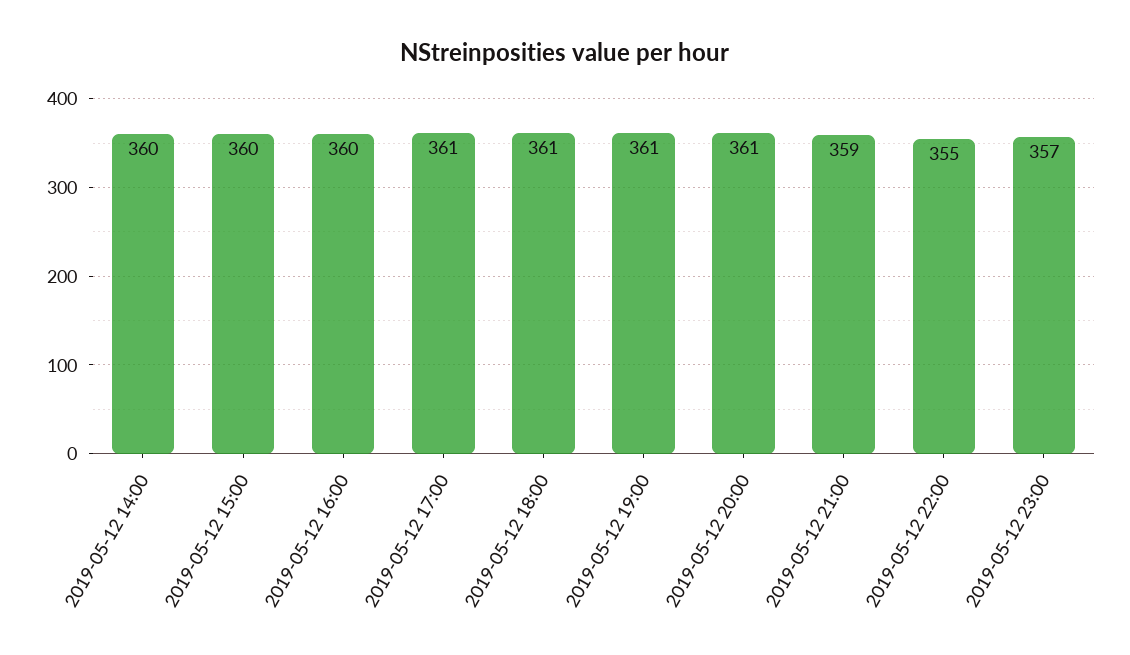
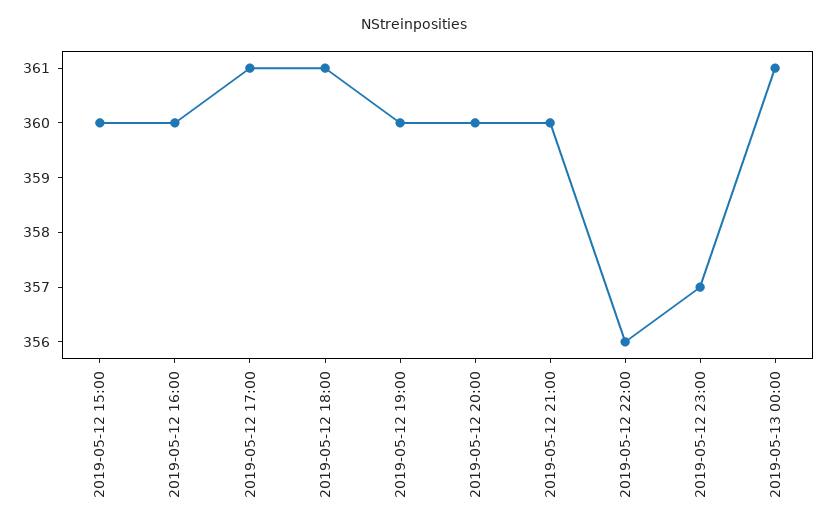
2019-05-12 14:00: 360 -> none
2019-05-12 19:00: 361 -> 360
2019-05-12 20:00: 361 -> 360
2019-05-12 21:00: 359 -> 360
2019-05-12 22:00: 355 -> 356
2019-05-13 00:00: none -> 361

